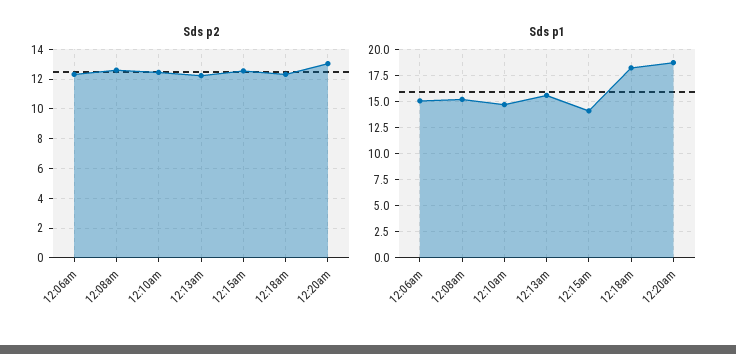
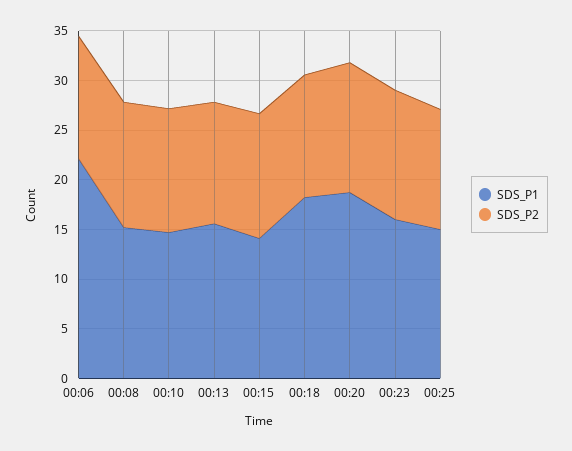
Sds p1, 12:06am: 15 -> 22
Sds p1, 00:23: none -> 16
Sds p2, 00:23: none -> 13
Sds p1, 00:25: none -> 15
Sds p2, 00:25: none -> 12

